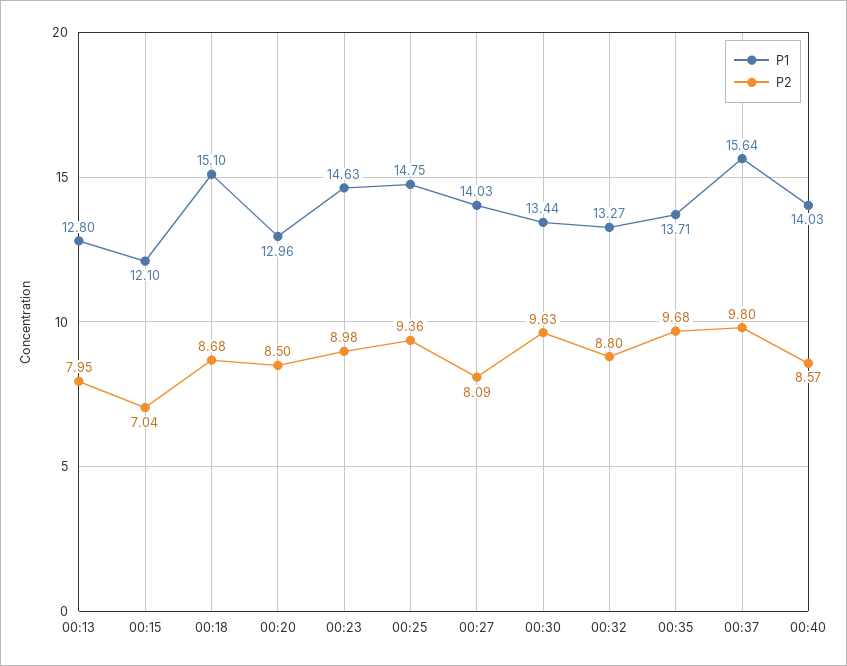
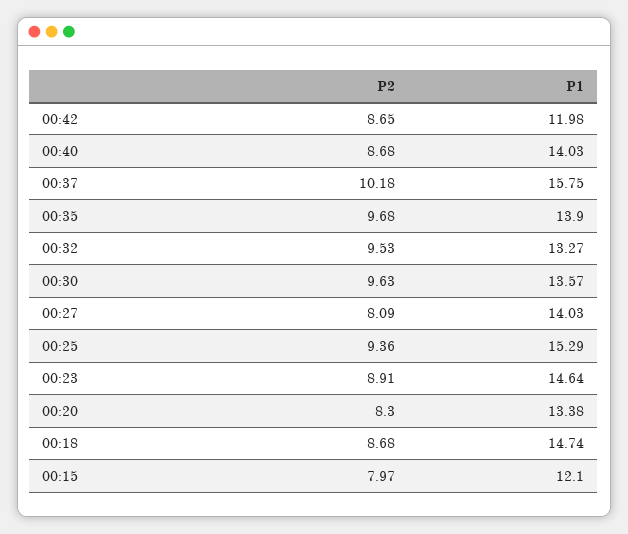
P1, 00:13: 12.8 -> none
P2, 00:13: 7.95 -> none
P2, 00:15: 7.04 -> 7.97
P1, 00:18: 15.1 -> 14.74
P1, 00:20: 12.96 -> 13.38
P2, 00:20: 8.5 -> 8.3
P1, 00:23: 14.63 -> 14.64
P2, 00:23: 8.98 -> 8.91
P1, 00:25: 14.75 -> 15.29
P1, 00:30: 13.44 -> 13.57
P2, 00:32: 8.8 -> 9.53
P1, 00:35: 13.71 -> 13.9
P1, 00:37: 15.64 -> 15.75
P2, 00:37: 9.8 -> 10.18
P2, 00:40: 8.57 -> 8.68
P2, 00:42: none -> 8.65
P1, 00:42: none -> 11.98

